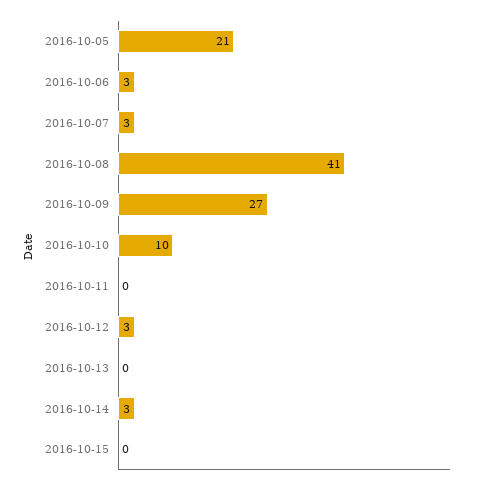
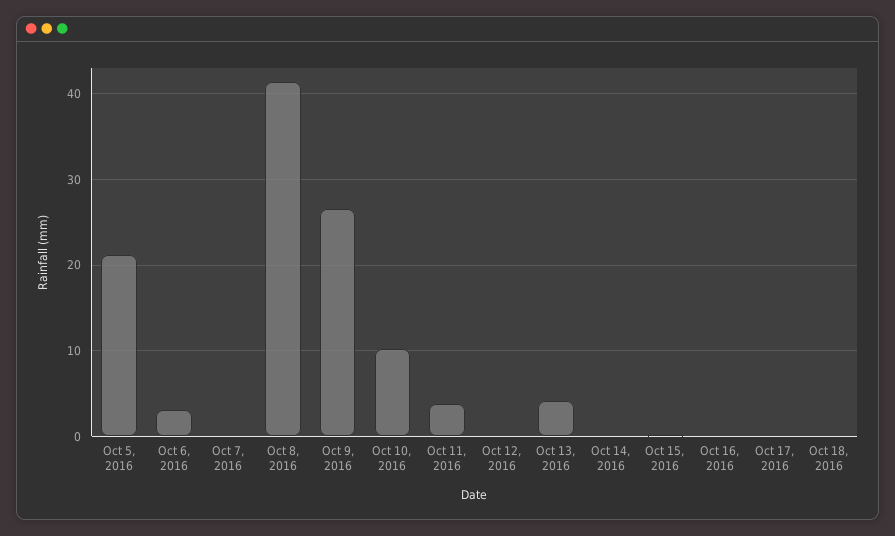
2016-10-07: 3 -> 0
2016-10-11: 0 -> 4
2016-10-12: 3 -> 0
2016-10-13: 0 -> 4
2016-10-14: 3 -> 0
Oct 16, 2016: none -> 0
Oct 17, 2016: none -> 0
Oct 18, 2016: none -> 0

